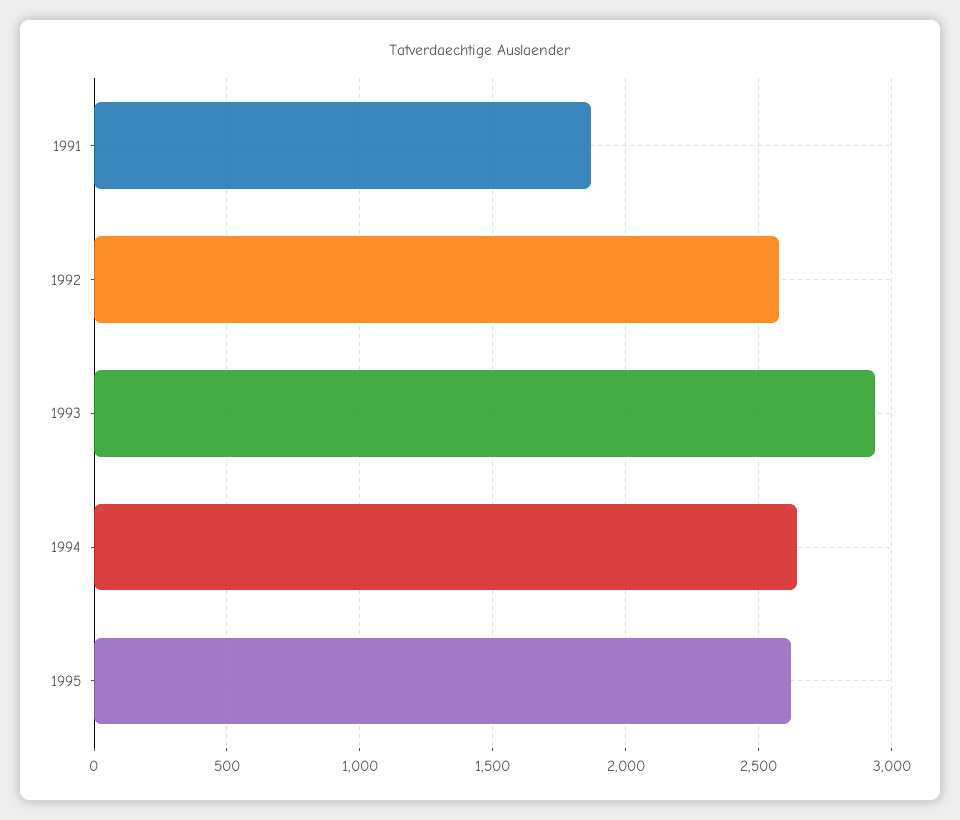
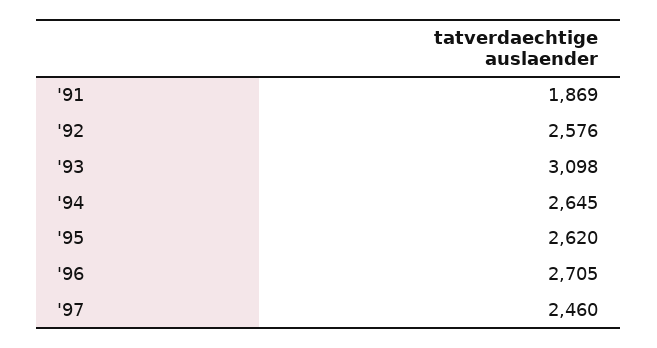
1993: 2950 -> 3098
'96: none -> 2705
'97: none -> 2460

